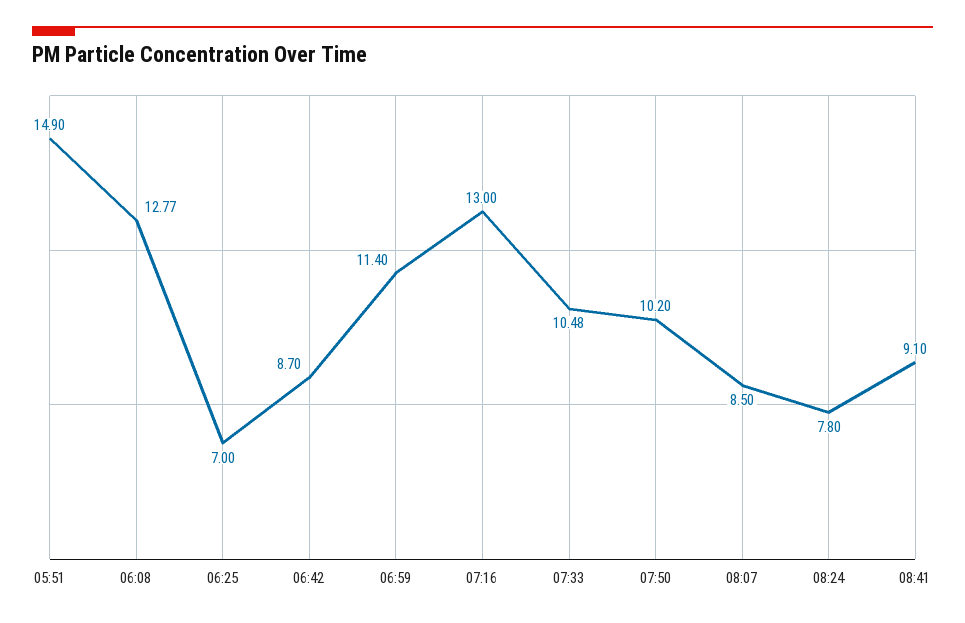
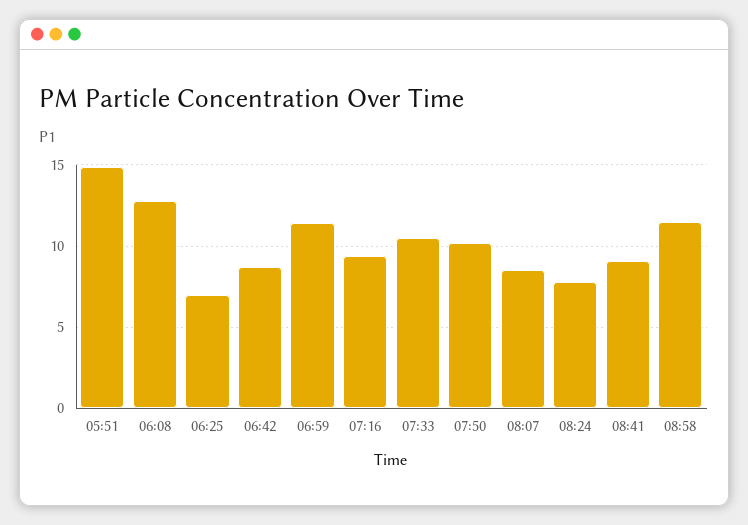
07:16: 13 -> 9.5
08:58: none -> 11.5

